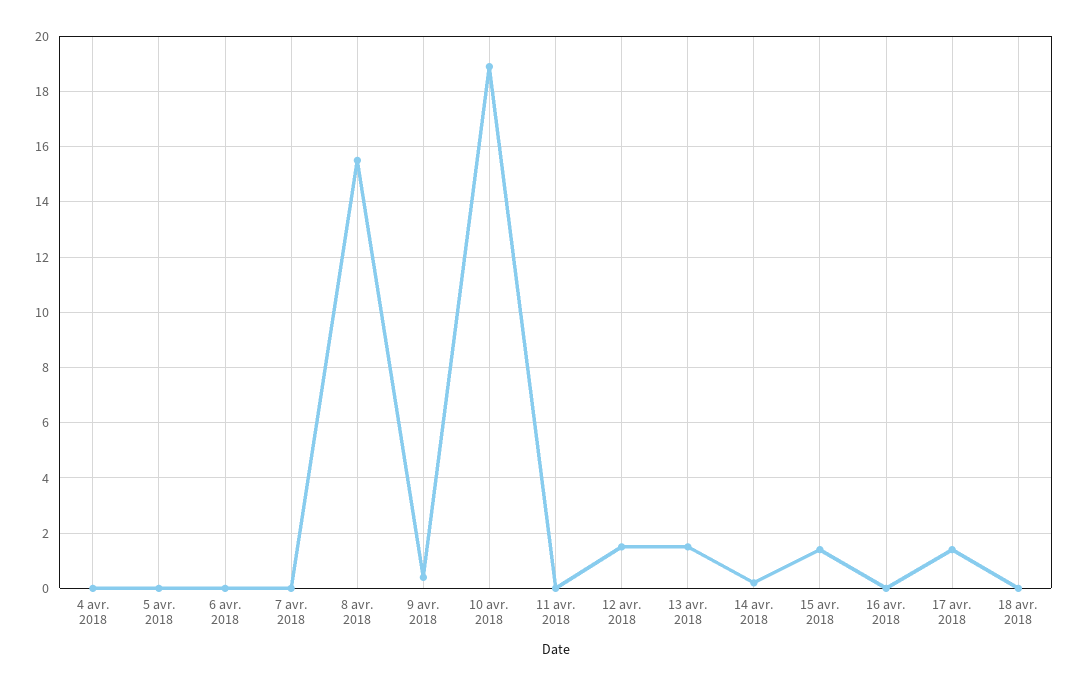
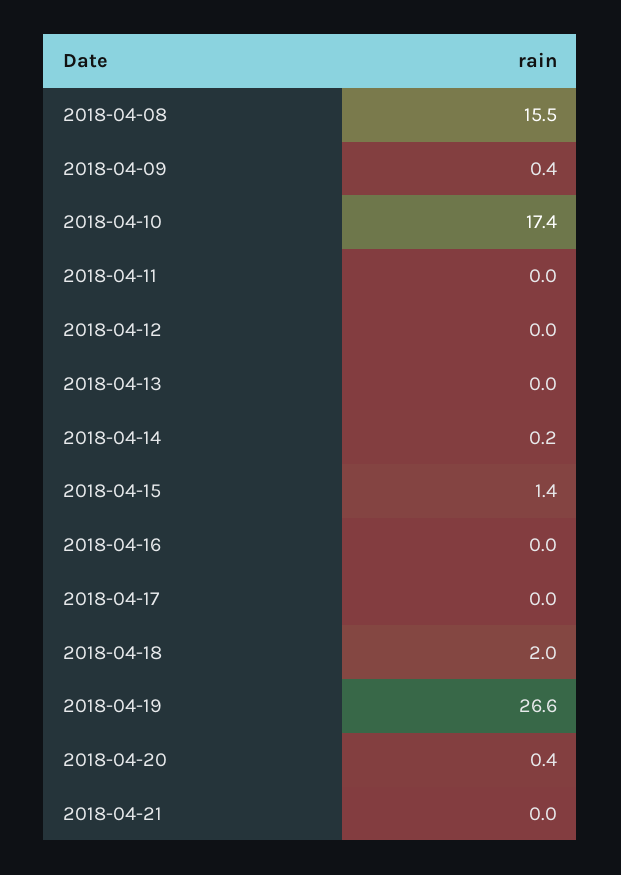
4 avr. 2018: 0 -> none
5 avr. 2018: 0 -> none
6 avr. 2018: 0 -> none
7 avr. 2018: 0 -> none
10 avr. 2018: 19 -> 17.4
12 avr. 2018: 1.5 -> 0
13 avr. 2018: 1.5 -> 0
17 avr. 2018: 1.5 -> 0
18 avr. 2018: 0 -> 2
2018-04-19: none -> 26.6
2018-04-20: none -> 0.4
2018-04-21: none -> 0

